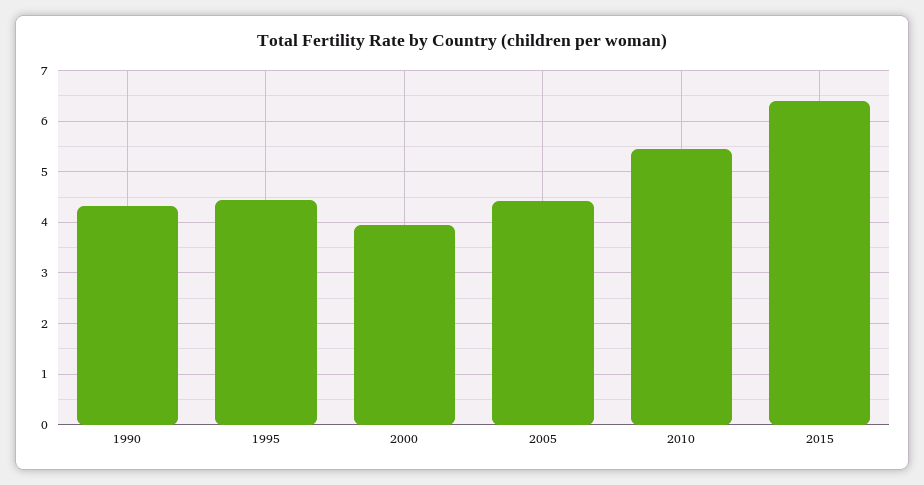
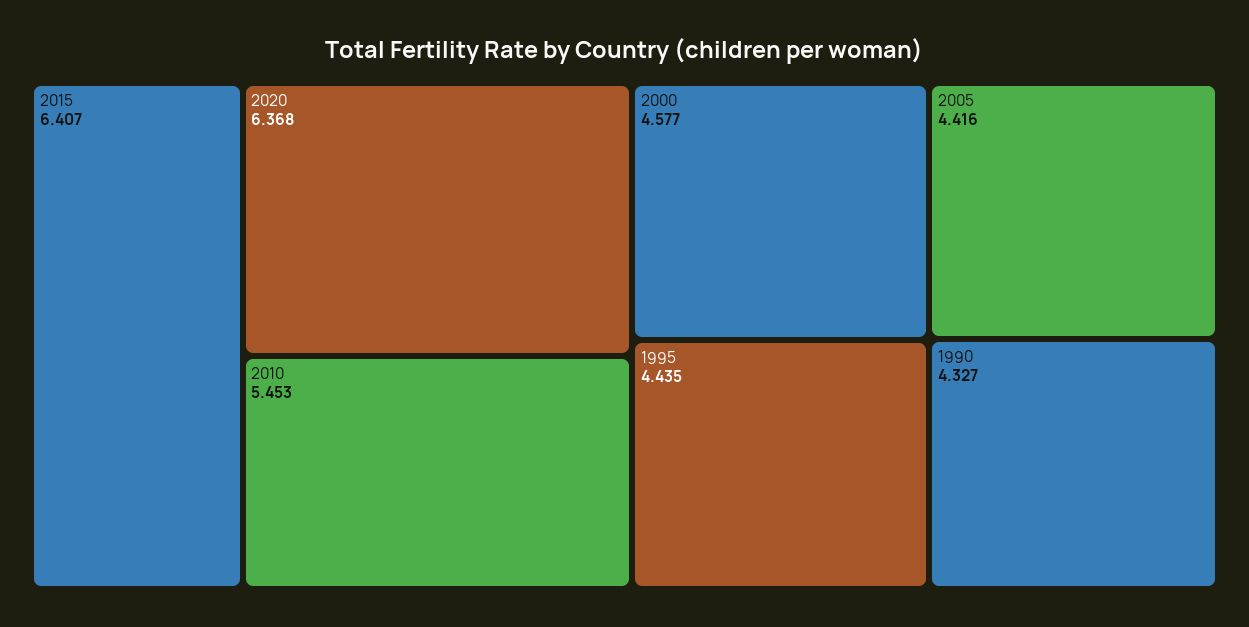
2000: 4 -> 4.577
2020: none -> 6.368

